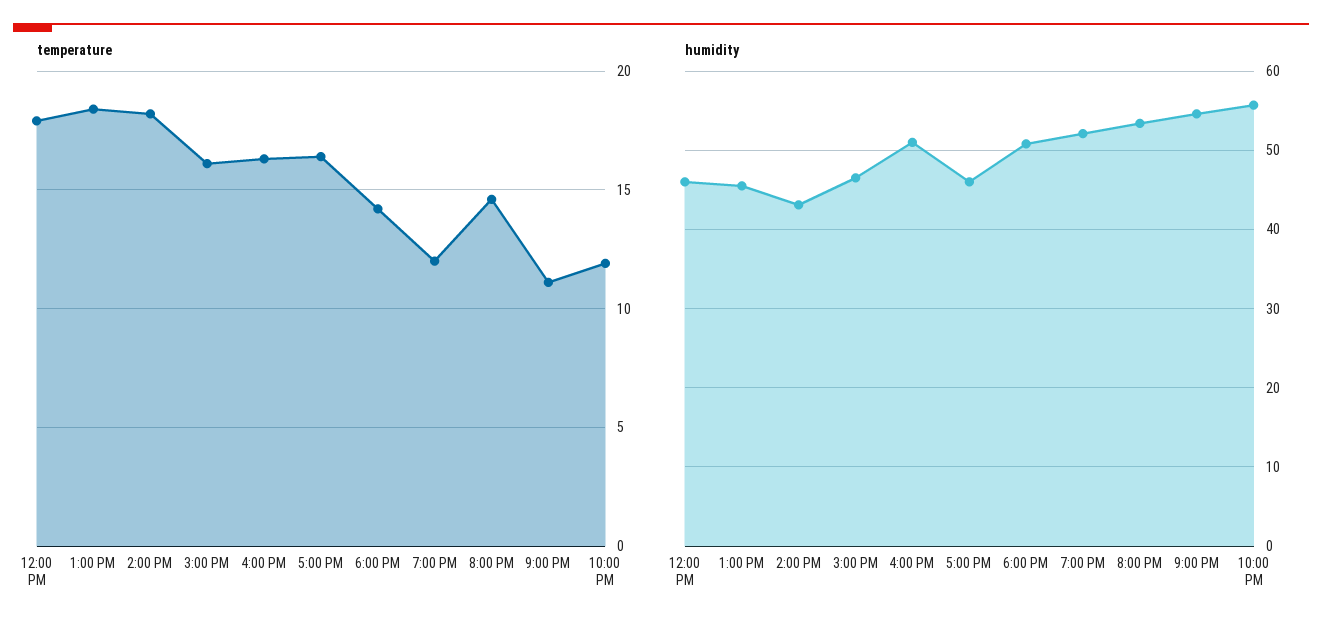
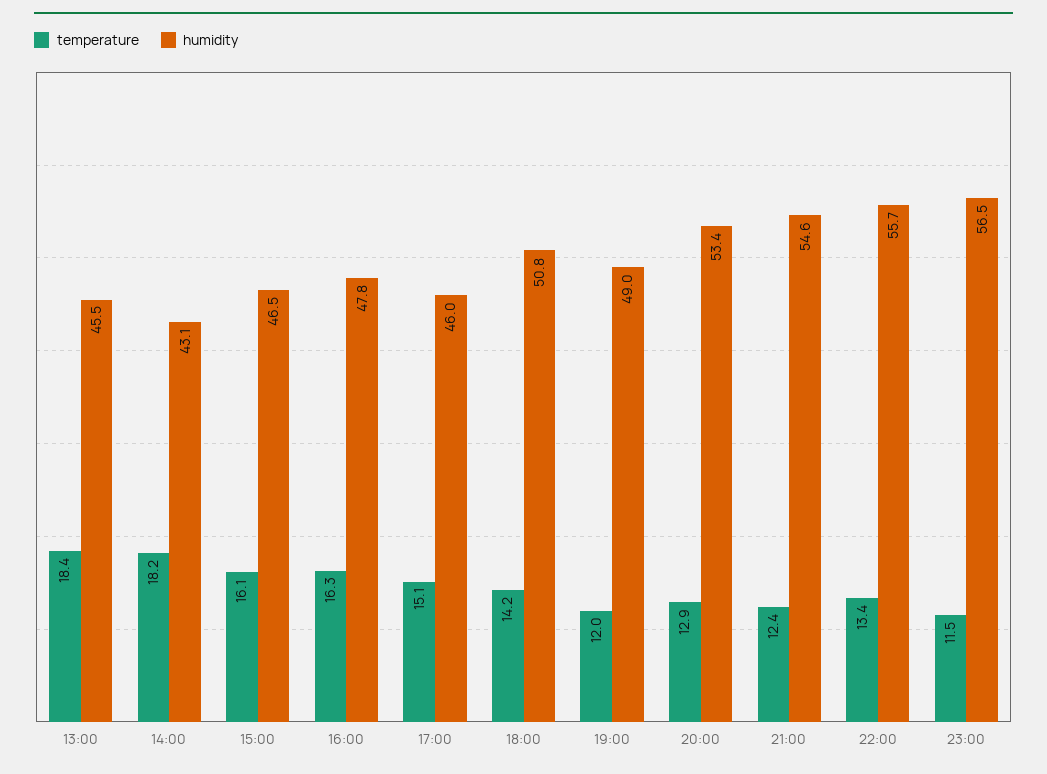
temperature, 12:00 PM: 18 -> none
temperature, 5:00 PM: 16.5 -> 15.1
temperature, 8:00 PM: 14.5 -> 12.9
temperature, 9:00 PM: 11 -> 12.4
temperature, 10:00 PM: 12 -> 13.4
humidity, 12:00 PM: 46 -> none
humidity, 4:00 PM: 51 -> 47.8
humidity, 7:00 PM: 52 -> 49
temperature, 23:00: none -> 11.5
humidity, 23:00: none -> 56.5

